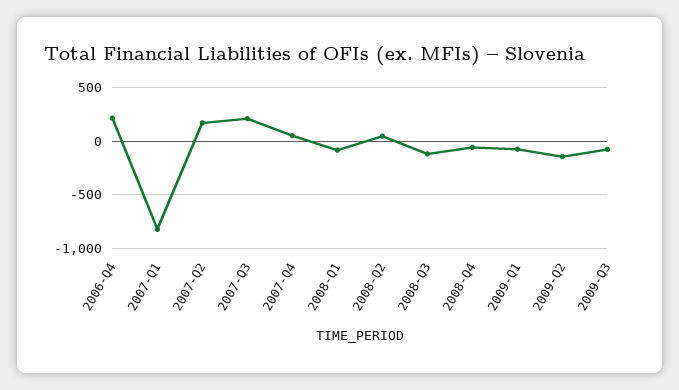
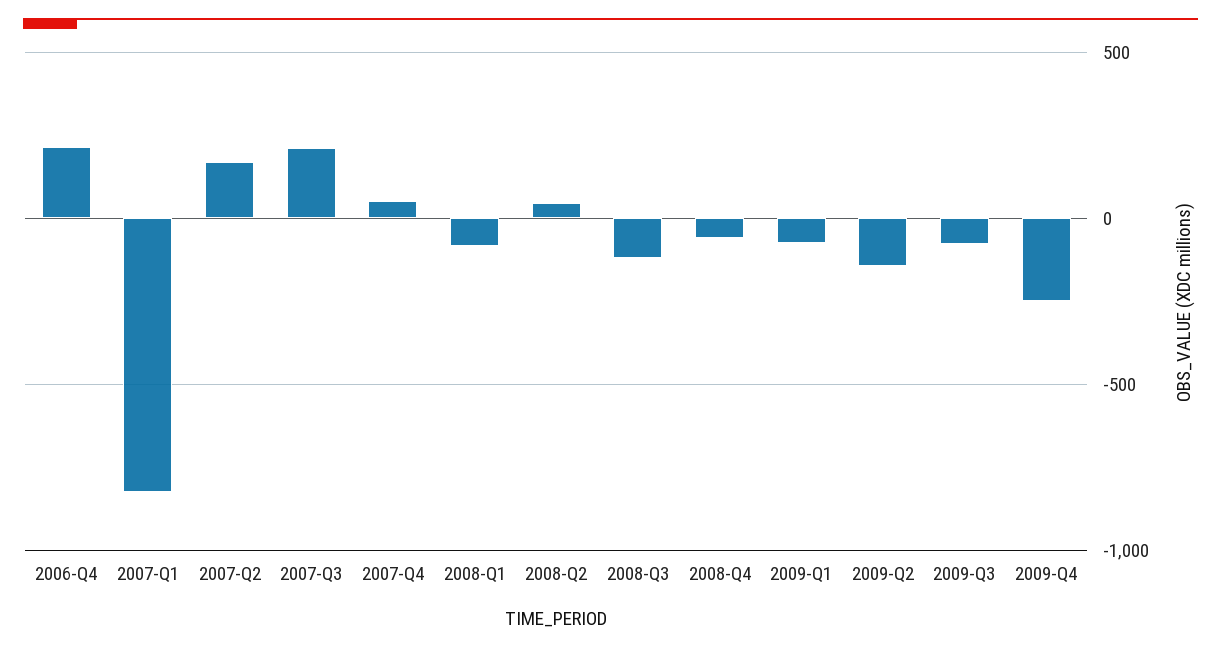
2009-Q4: none -> -250

